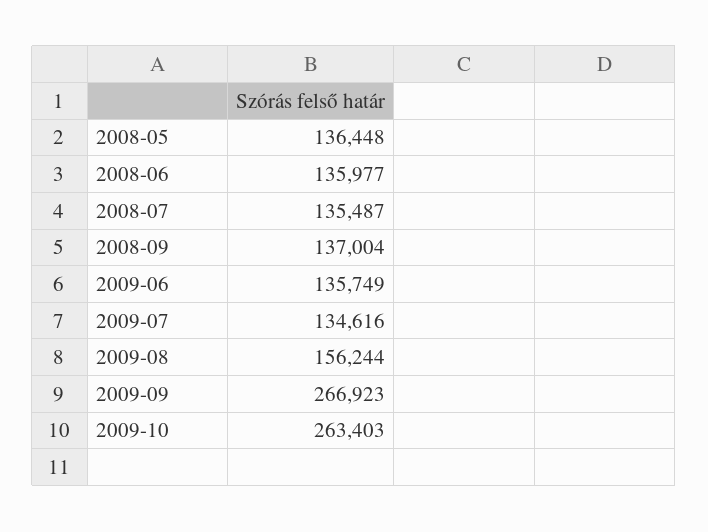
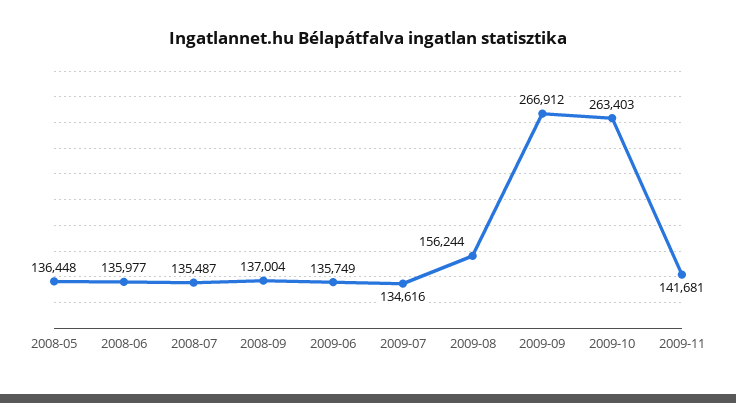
2009-09: 266923 -> 266912
2009-11: none -> 141681

